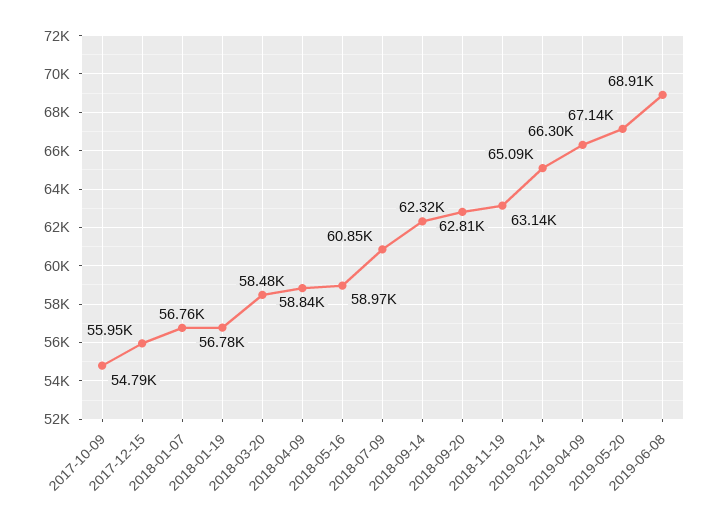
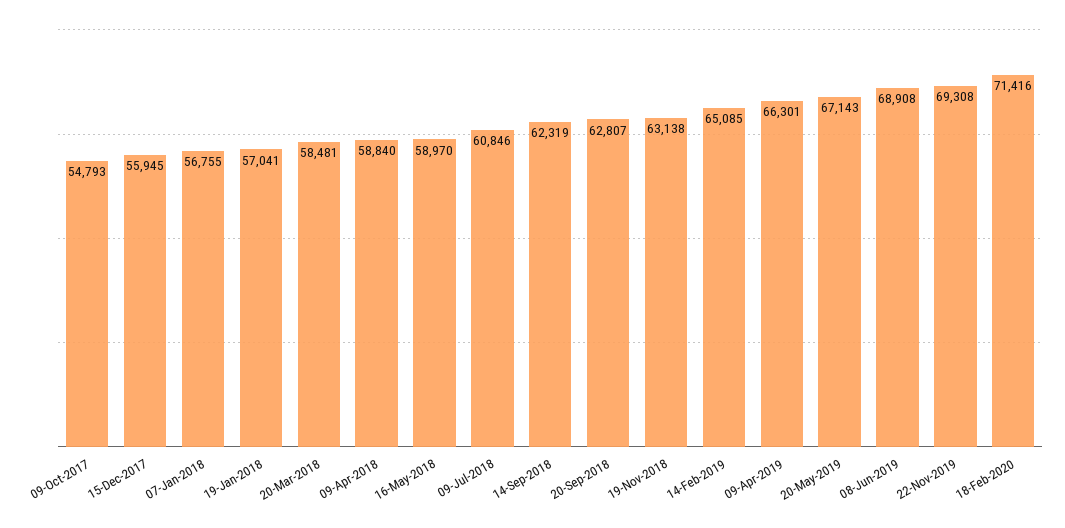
2018-01-19: 56780 -> 57041
22-Nov-2019: none -> 69308
18-Feb-2020: none -> 71416

